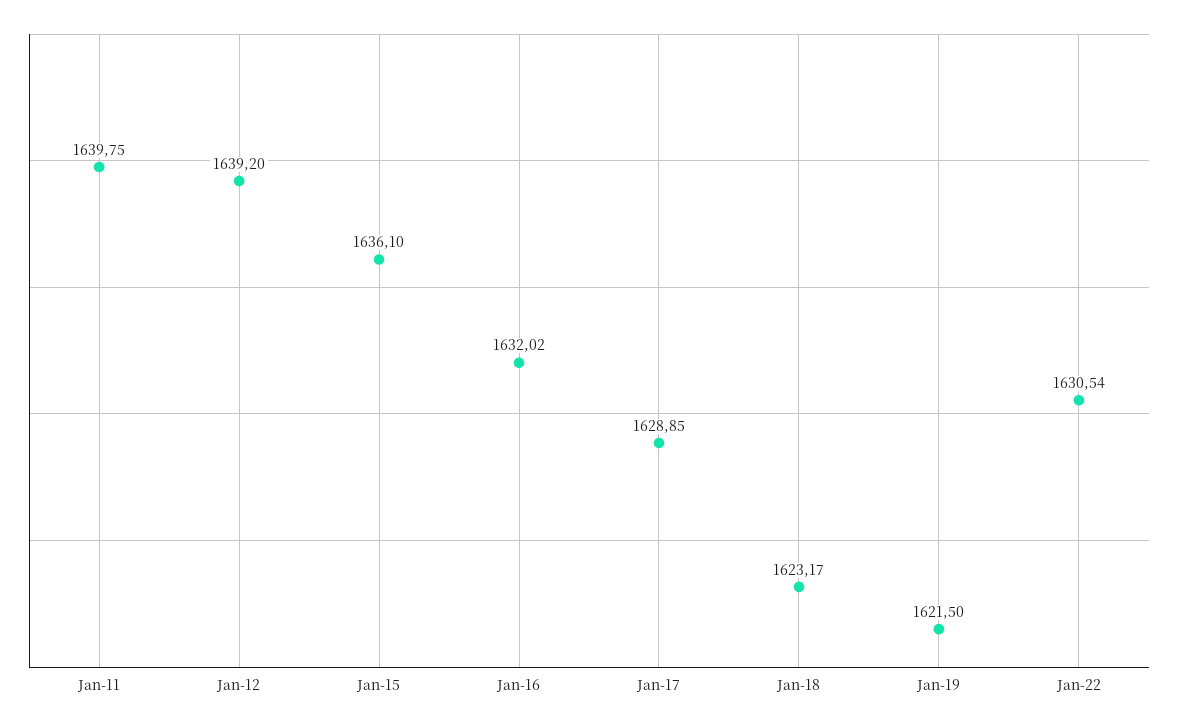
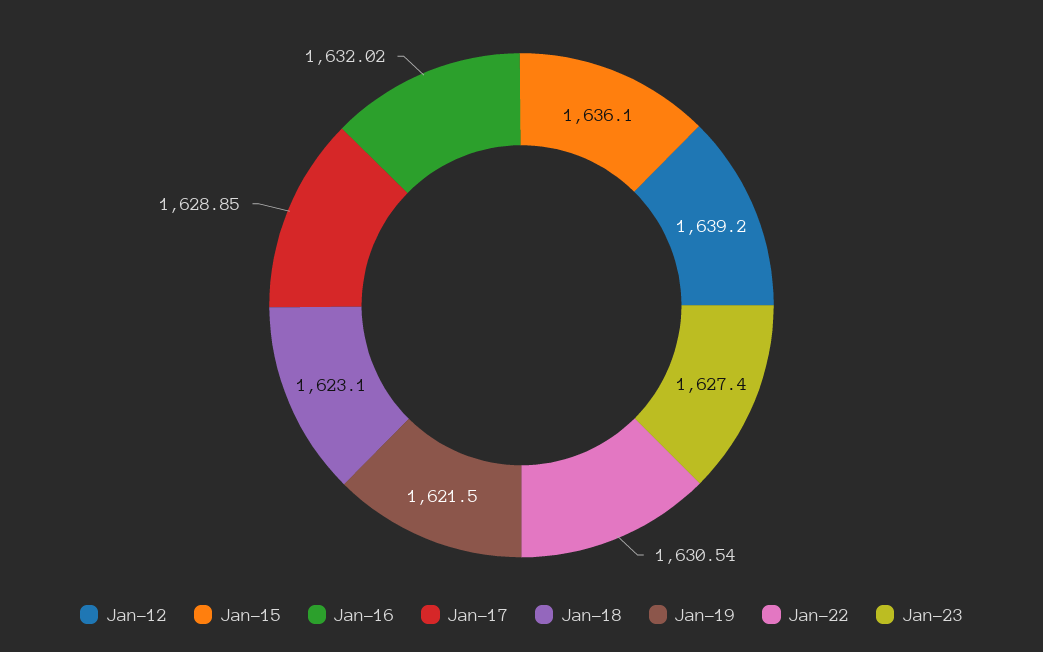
Jan-11: 1639.75 -> none
Jan-18: 1623.17 -> 1623.1
Jan-23: none -> 1627.4

